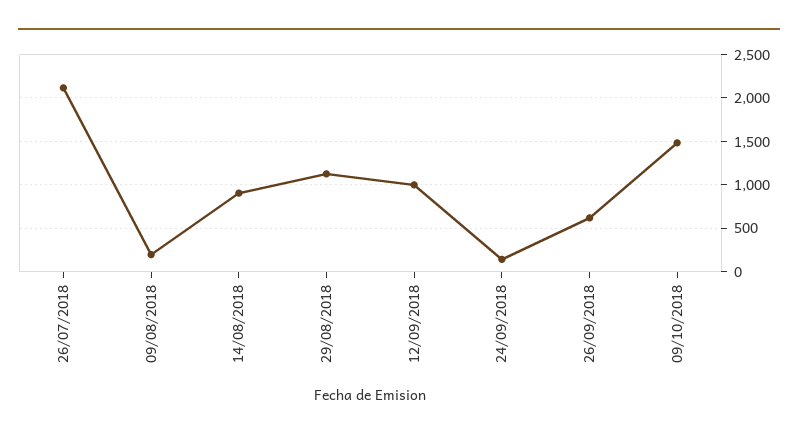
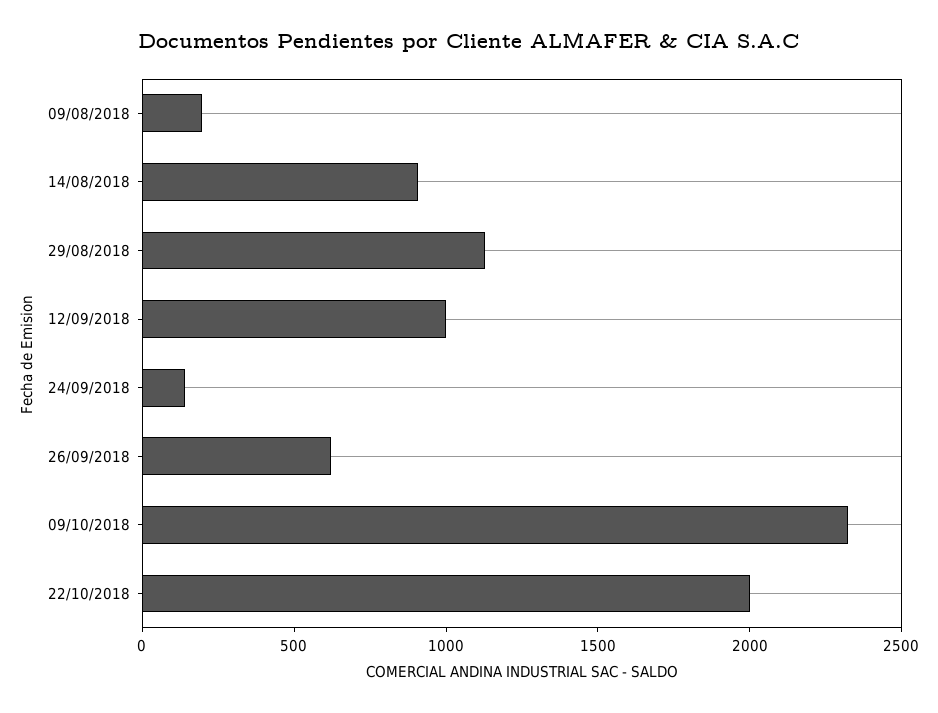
26/07/2018: 2100 -> none
09/10/2018: 1500 -> 2300
22/10/2018: none -> 2000

